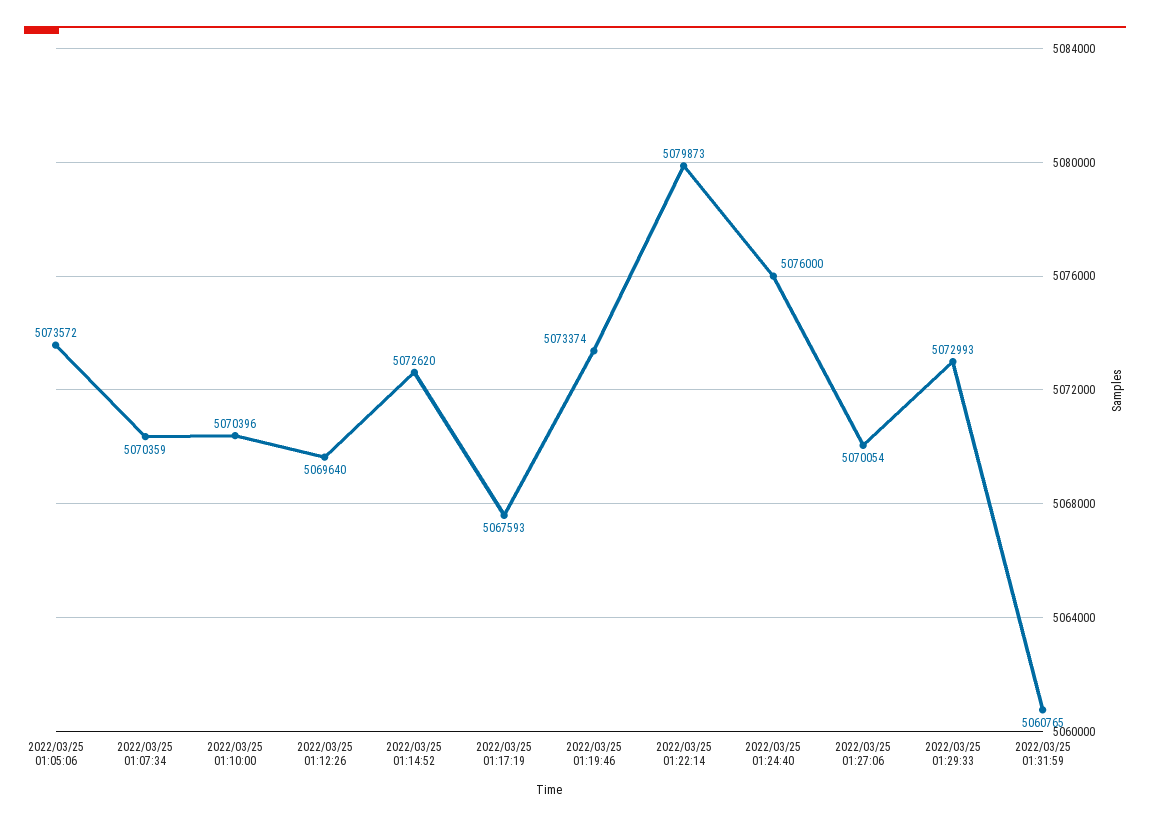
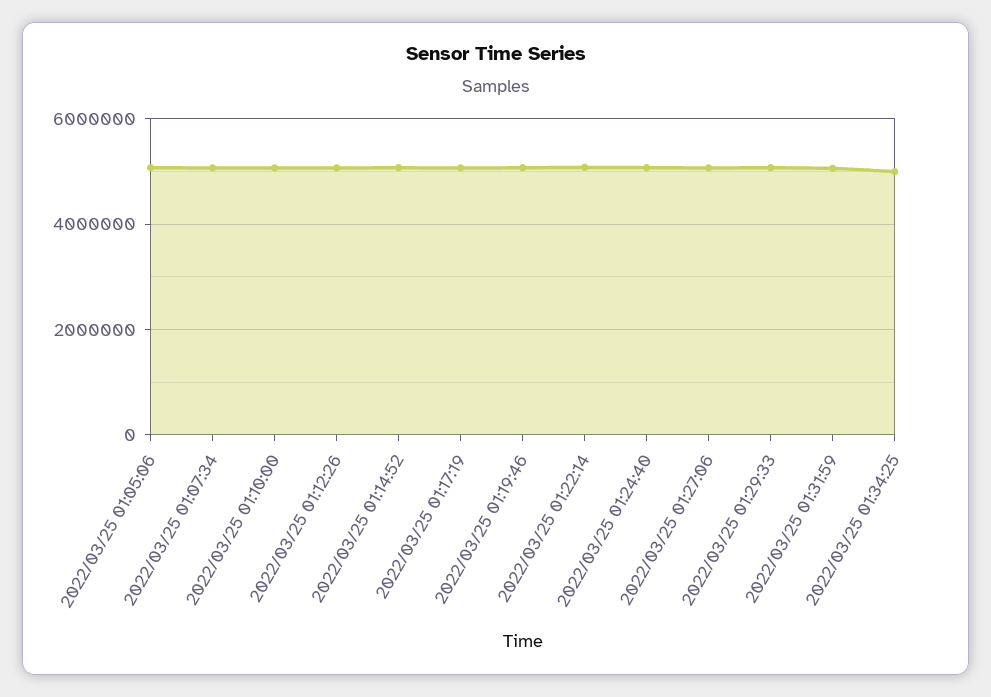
2022/03/25 01:34:25: none -> 5000000

